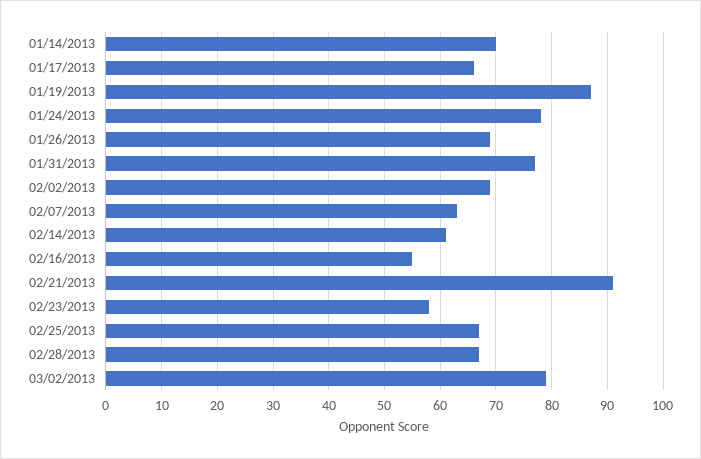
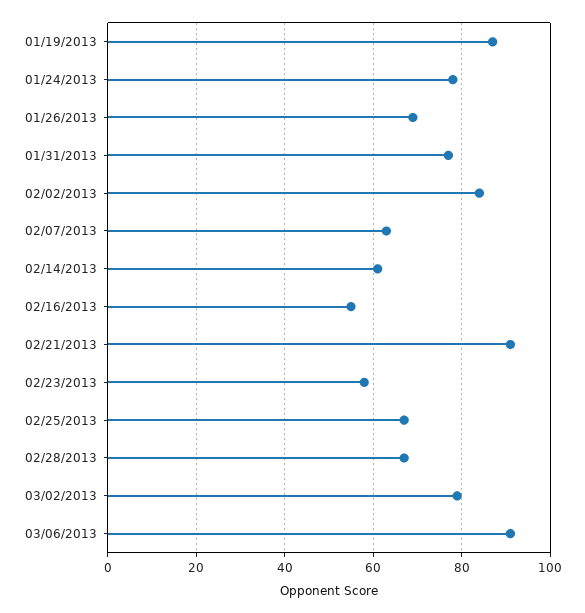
01/14/2013: 70 -> none
01/17/2013: 65 -> none
02/02/2013: 70 -> 85
03/06/2013: none -> 90

